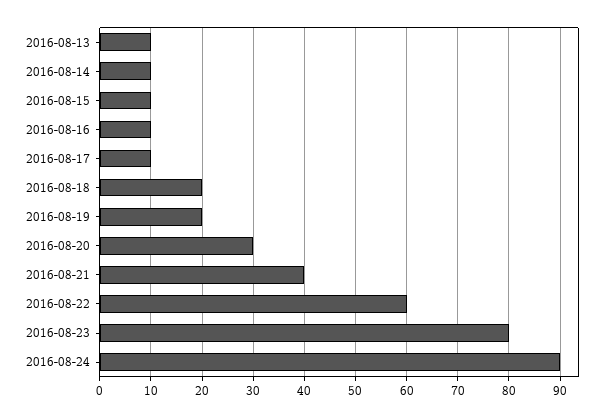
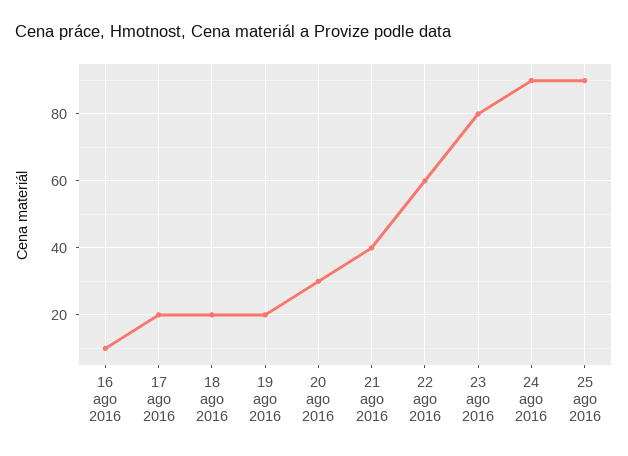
2016-08-13: 10 -> none
2016-08-14: 10 -> none
2016-08-15: 10 -> none
2016-08-17: 10 -> 20
25 ago 2016: none -> 90

